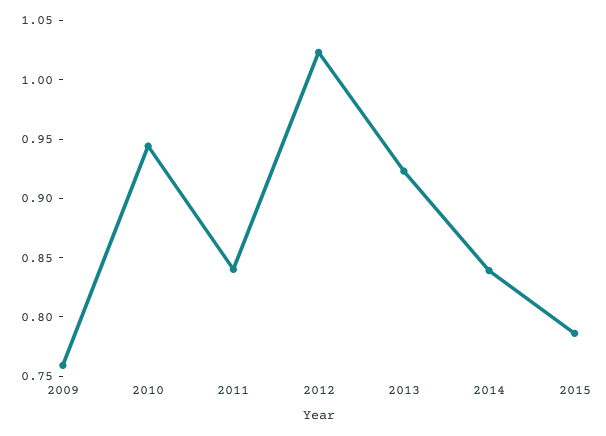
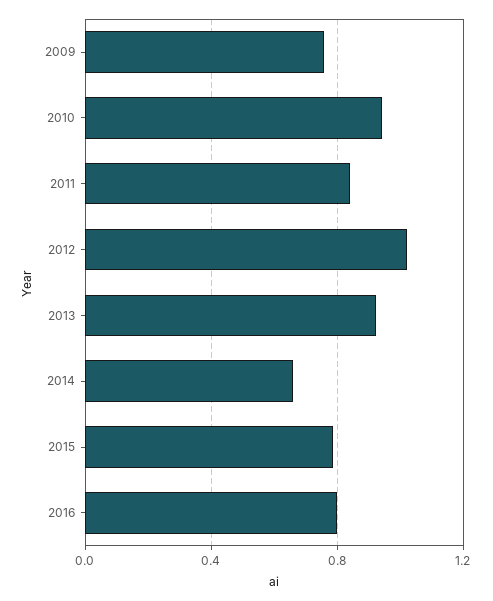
2014: 0.84 -> 0.65
2016: none -> 0.8

